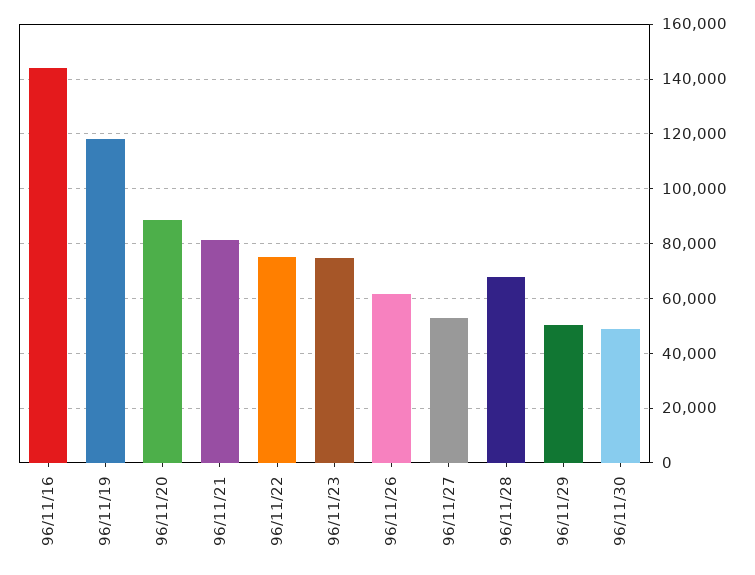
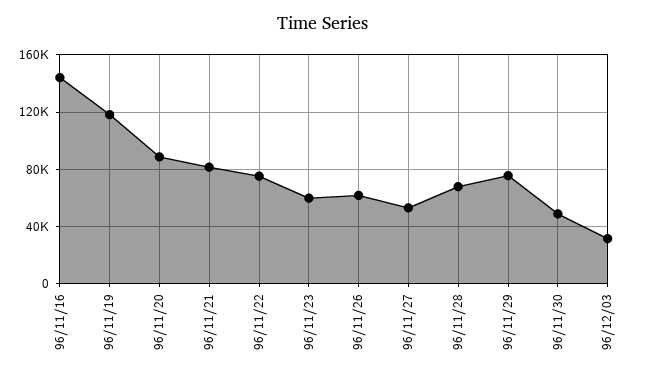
96/11/23: 75000 -> 60000
96/11/29: 50000 -> 75000
96/12/03: none -> 30000

